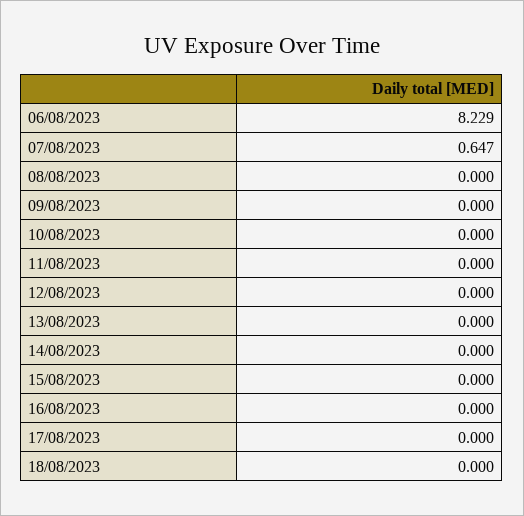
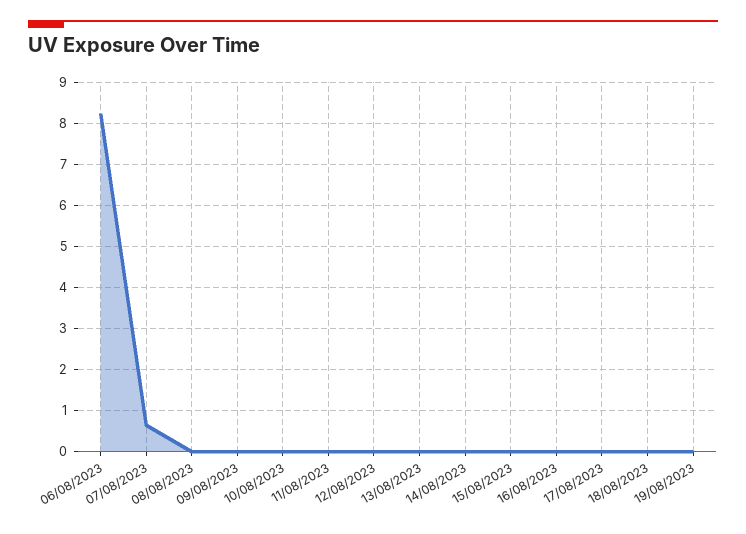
19/08/2023: none -> 0

